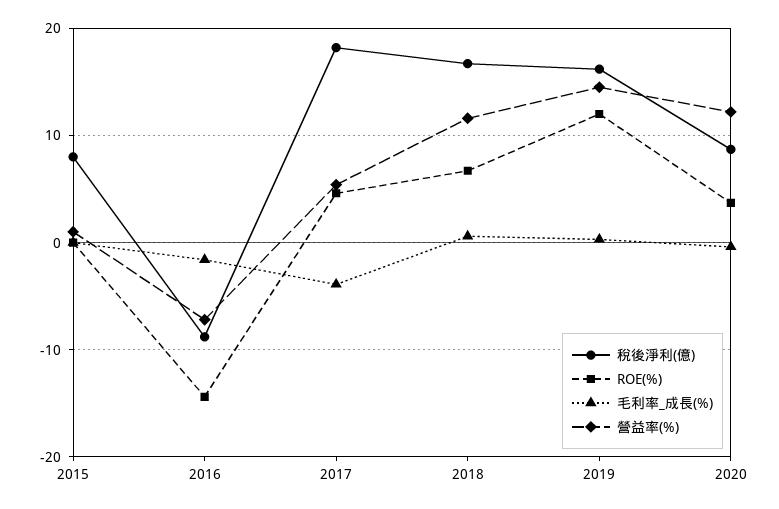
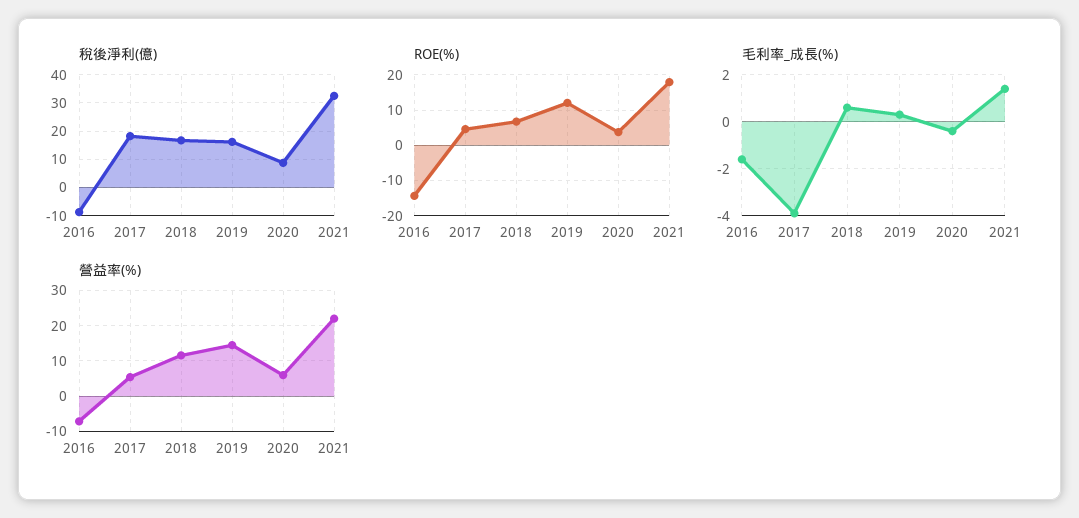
稅後淨利(億), 2015: 8 -> none
ROE(%), 2015: 0 -> none
毛利率_成長(%), 2015: 0 -> none
營益率(%), 2015: 1 -> none
營益率(%), 2020: 12 -> 6
稅後淨利(億), 2021: none -> 32.5
ROE(%), 2021: none -> 18
毛利率_成長(%), 2021: none -> 1.5
營益率(%), 2021: none -> 22

